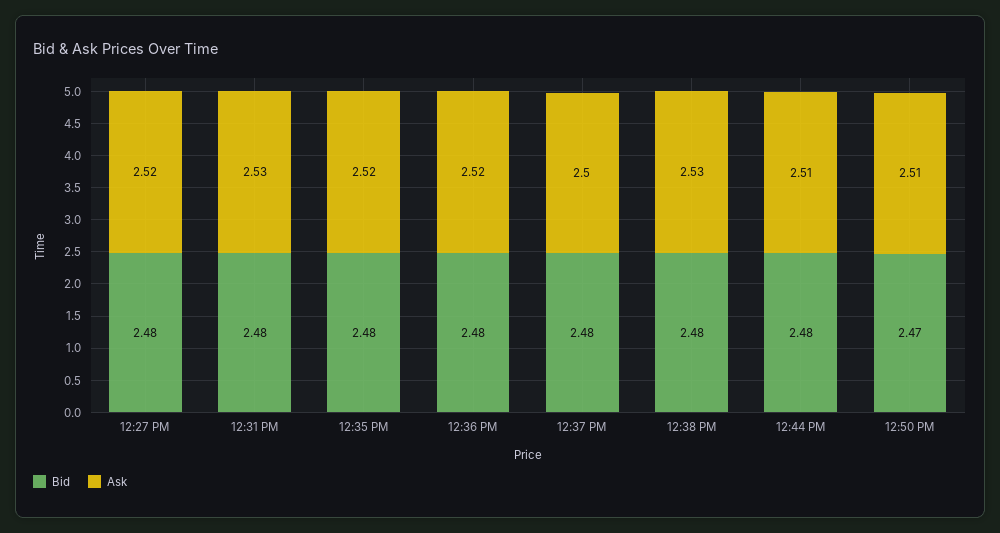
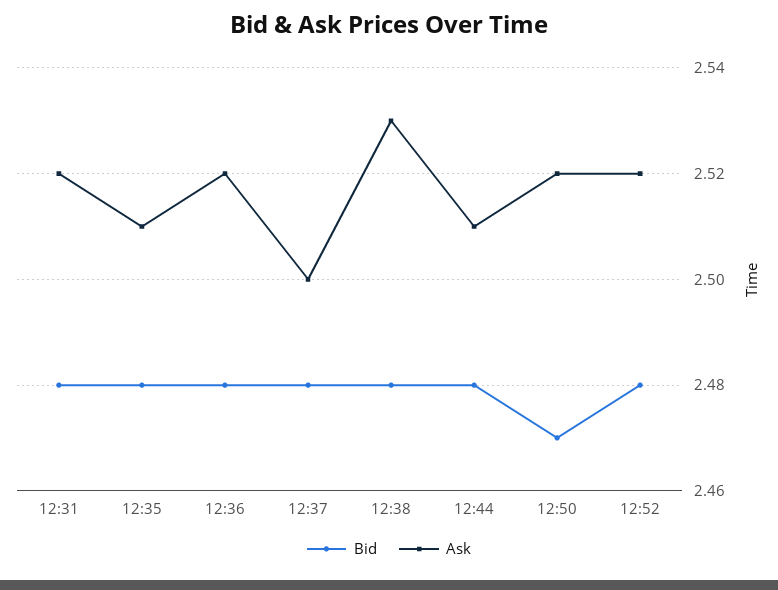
Bid, 12:27 PM: 2.48 -> none
Ask, 12:27 PM: 2.52 -> none
Ask, 12:31 PM: 2.53 -> 2.52
Ask, 12:35 PM: 2.52 -> 2.51
Ask, 12:50 PM: 2.51 -> 2.52
Bid, 12:52: none -> 2.48
Ask, 12:52: none -> 2.52

